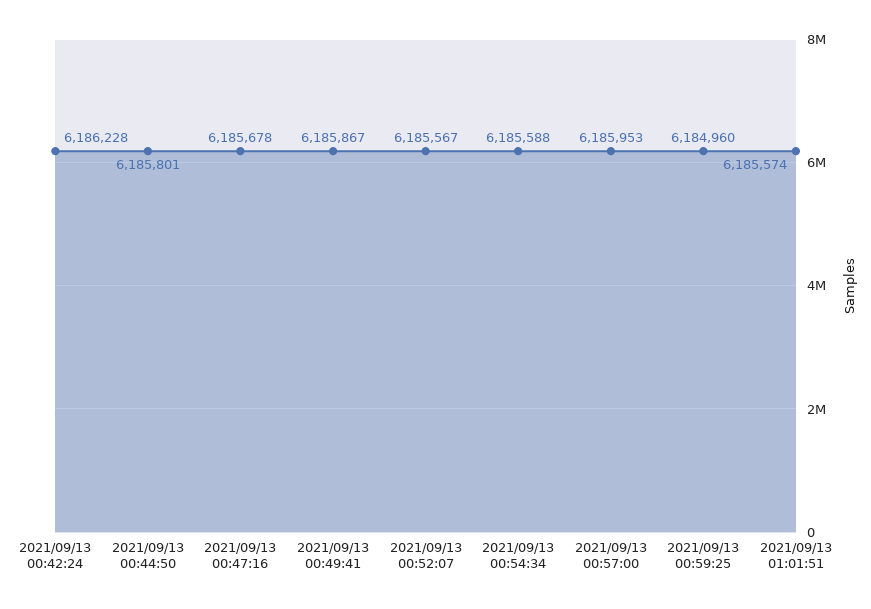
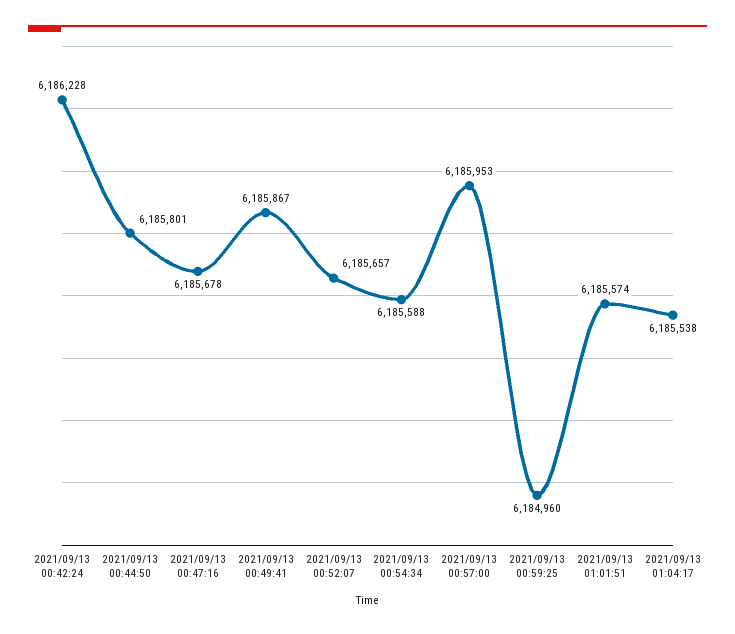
2021/09/13 00:52:07: 6185567 -> 6185657
2021/09/13 01:04:17: none -> 6185538

